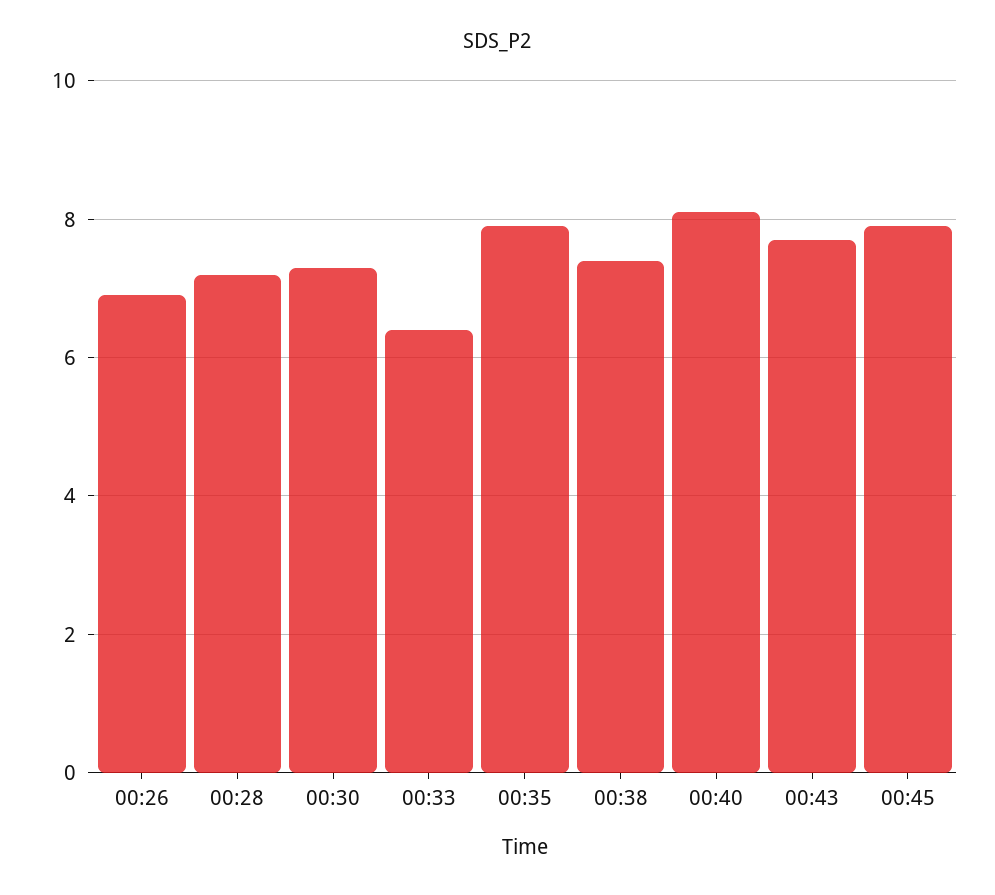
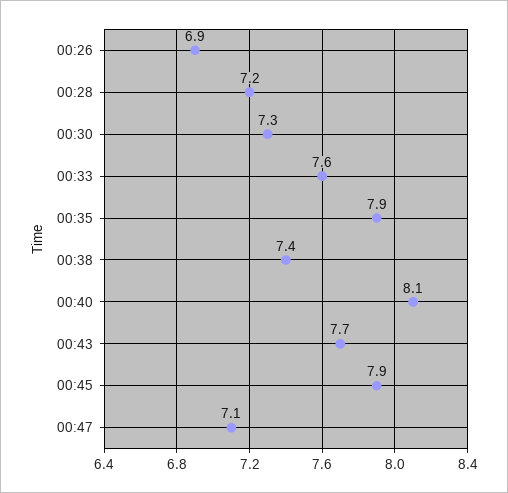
00:33: 6.5 -> 7.6
00:47: none -> 7.1

